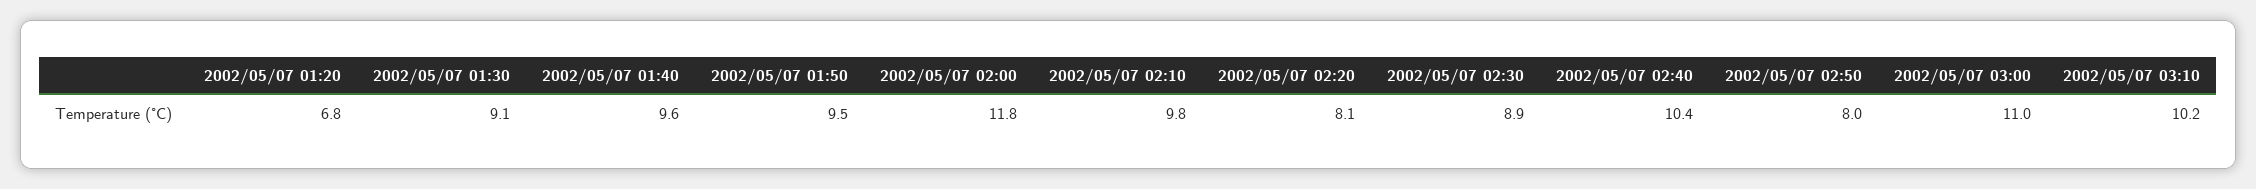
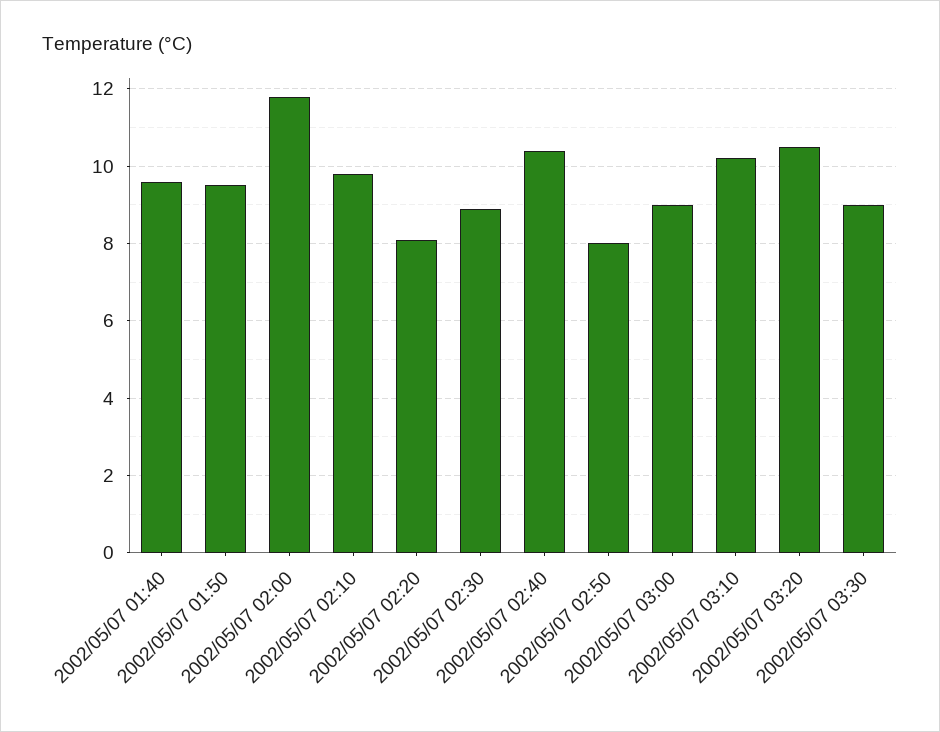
2002/05/07 01:20: 6.8 -> none
2002/05/07 01:30: 9.1 -> none
2002/05/07 03:00: 11 -> 9
2002/05/07 03:20: none -> 10.5
2002/05/07 03:30: none -> 9

